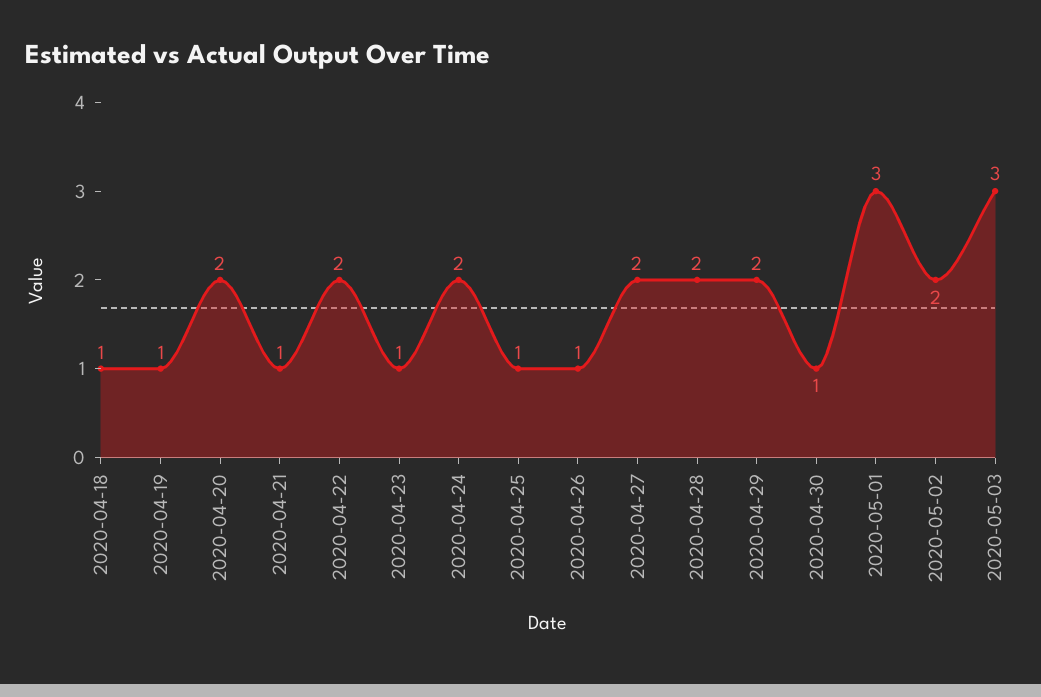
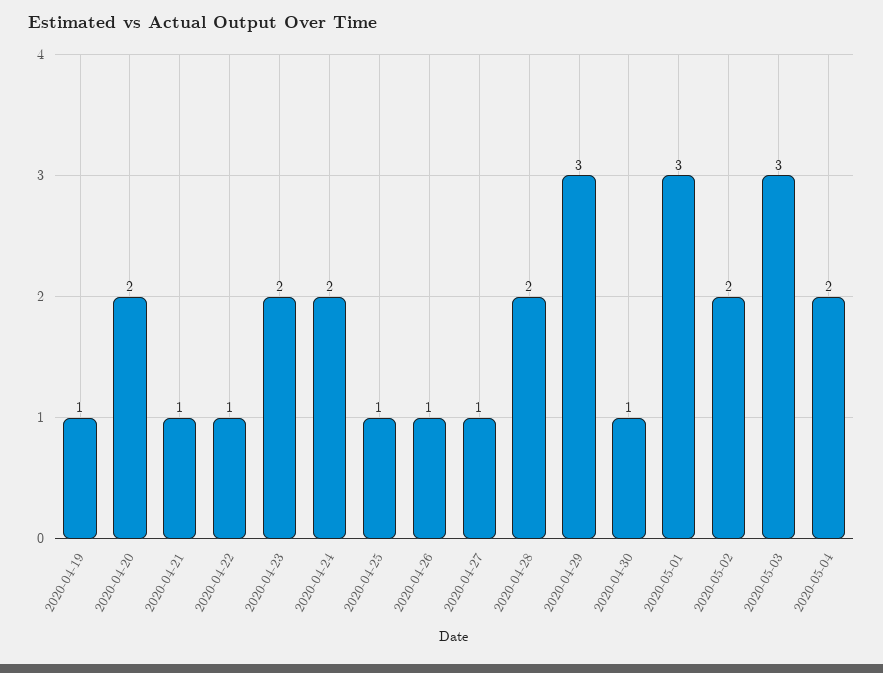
2020-04-18: 1 -> none
2020-04-22: 2 -> 1
2020-04-23: 1 -> 2
2020-04-27: 2 -> 1
2020-04-29: 2 -> 3
2020-05-04: none -> 2

